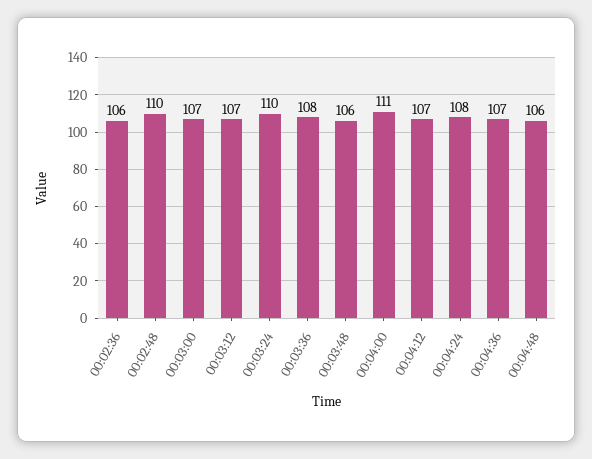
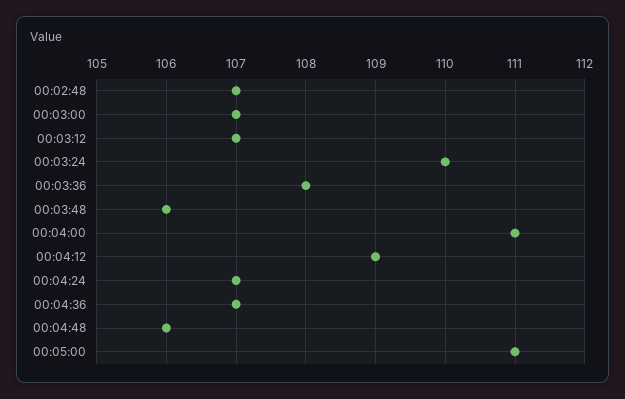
00:02:36: 106 -> none
00:02:48: 110 -> 107
00:04:12: 107 -> 109
00:04:24: 108 -> 107
00:05:00: none -> 111

